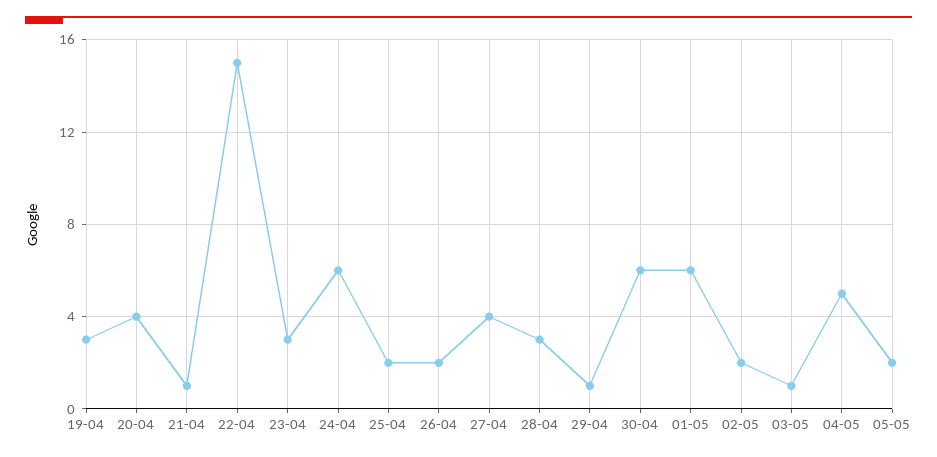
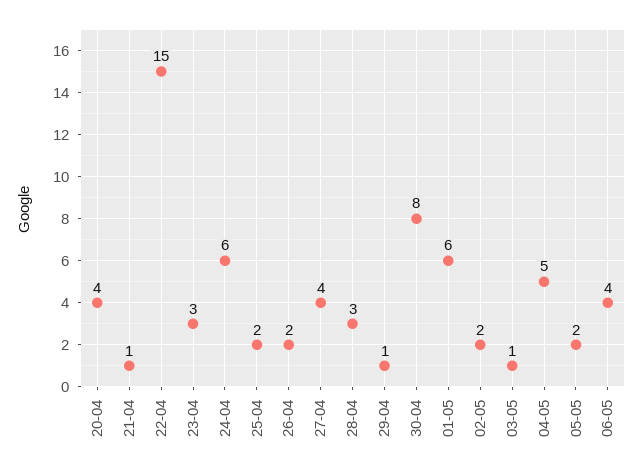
19-04: 3 -> none
30-04: 6 -> 8
06-05: none -> 4

